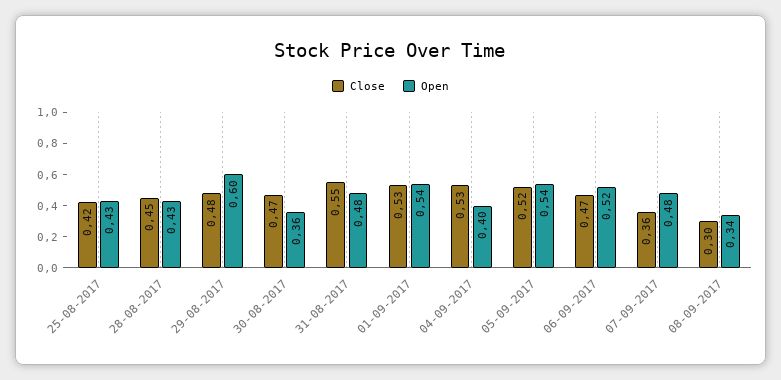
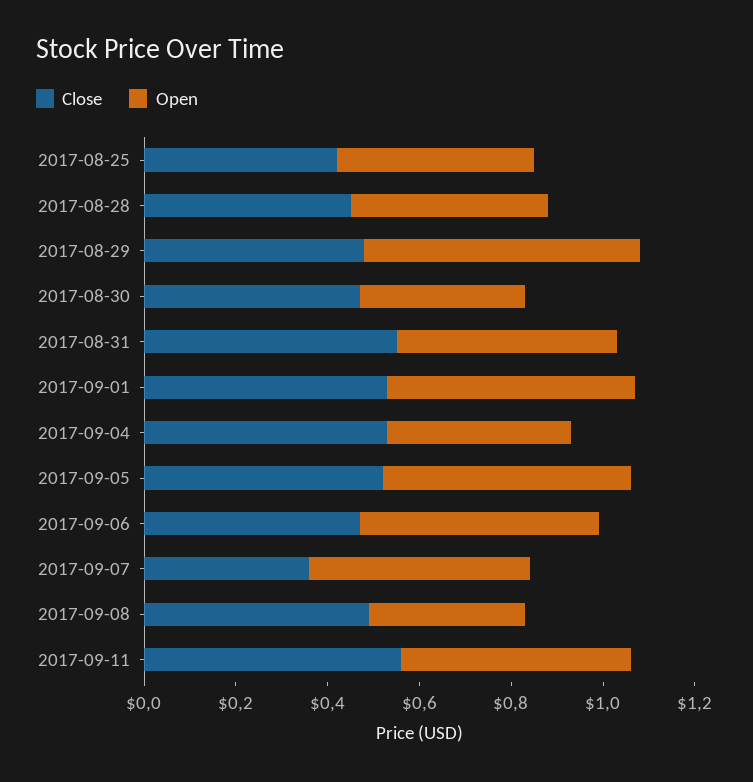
Close, 08-09-2017: 0.3 -> 0.5
Close, 2017-09-11: none -> 0.55
Open, 2017-09-11: none -> 0.5

